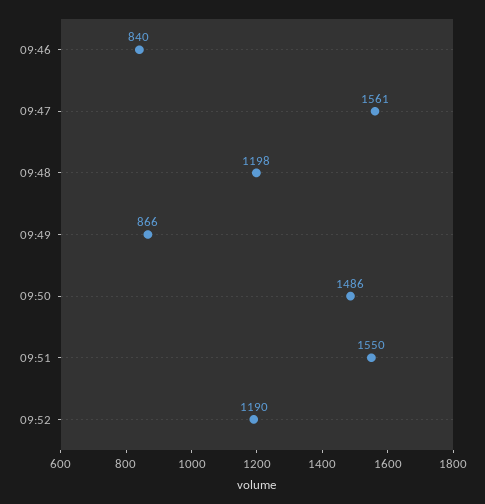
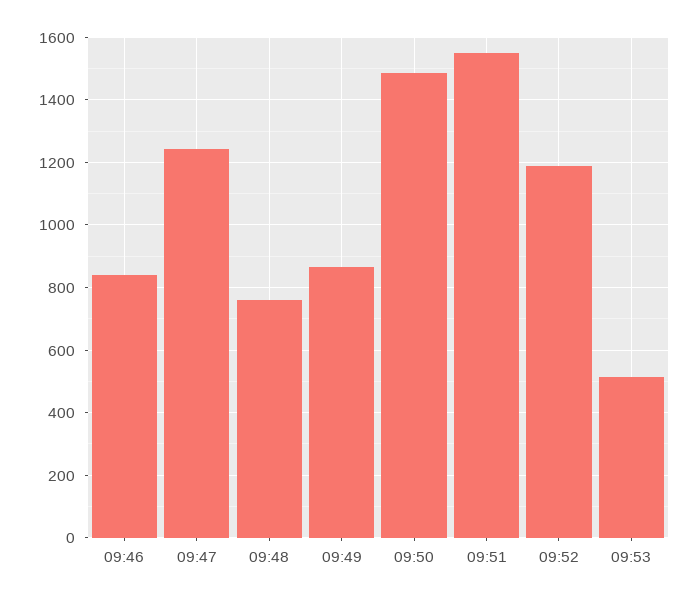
09:47: 1561 -> 1240
09:48: 1198 -> 760
09:53: none -> 520

